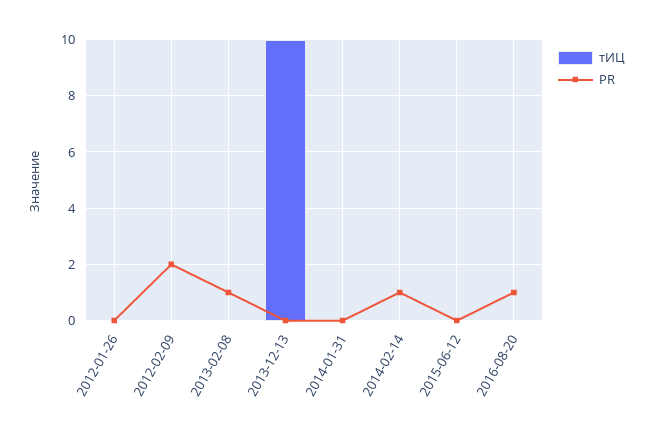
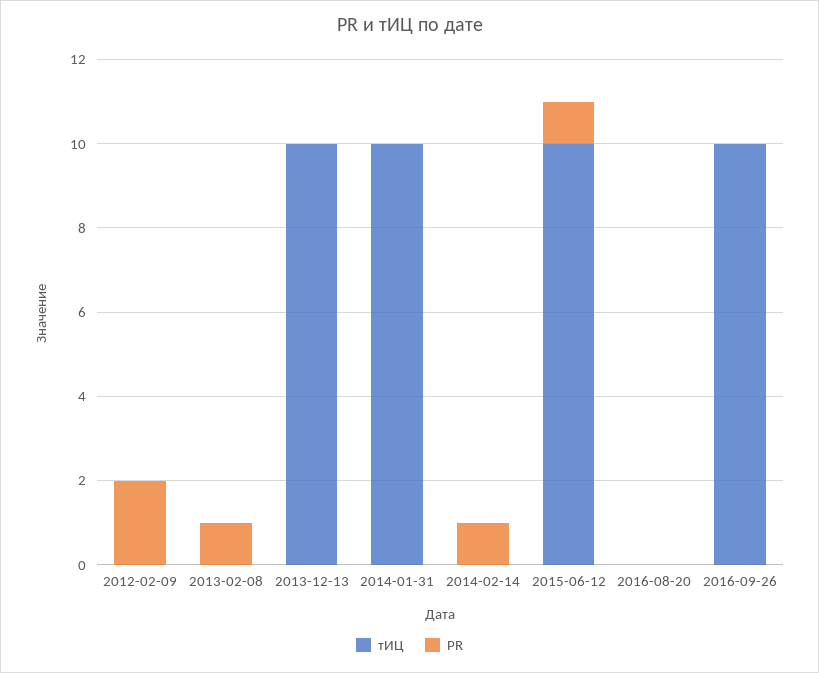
тИЦ, 2012-01-26: 0 -> none
PR, 2012-01-26: 0 -> none
тИЦ, 2014-01-31: 0 -> 10
тИЦ, 2015-06-12: 0 -> 10
PR, 2015-06-12: 0 -> 1
PR, 2016-08-20: 1 -> 0
тИЦ, 2016-09-26: none -> 10
PR, 2016-09-26: none -> 0

